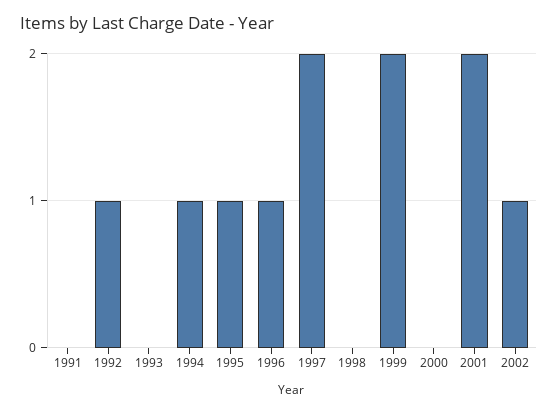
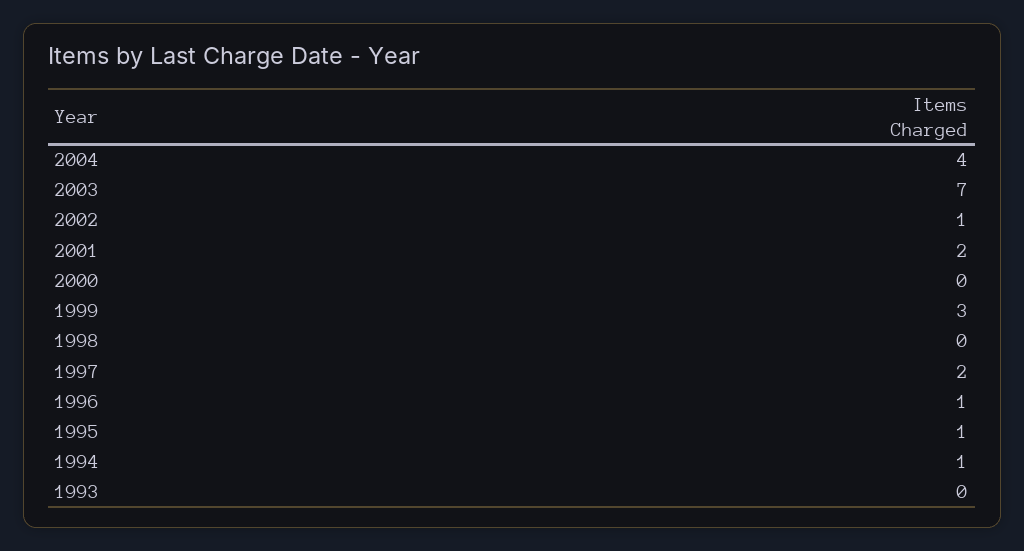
1991: 0 -> none
1992: 1 -> none
1999: 2 -> 3
2004: none -> 4
2003: none -> 7

